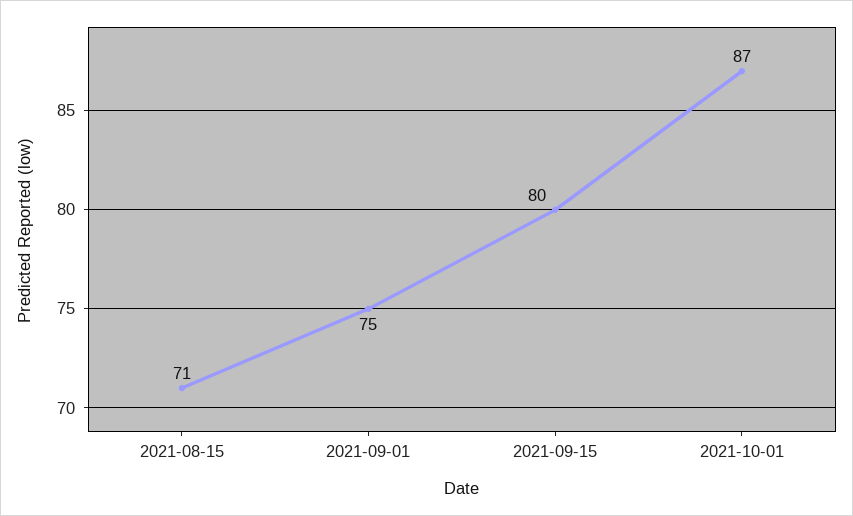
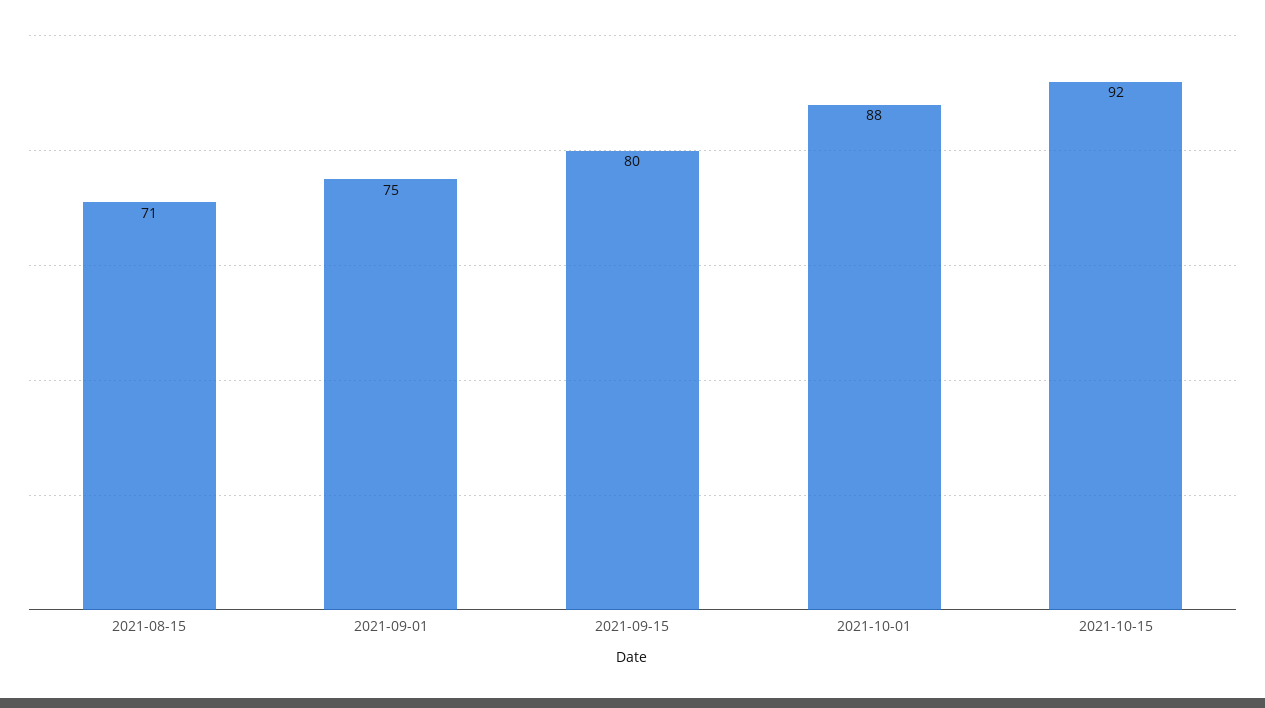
2021-10-01: 87 -> 88
2021-10-15: none -> 92

